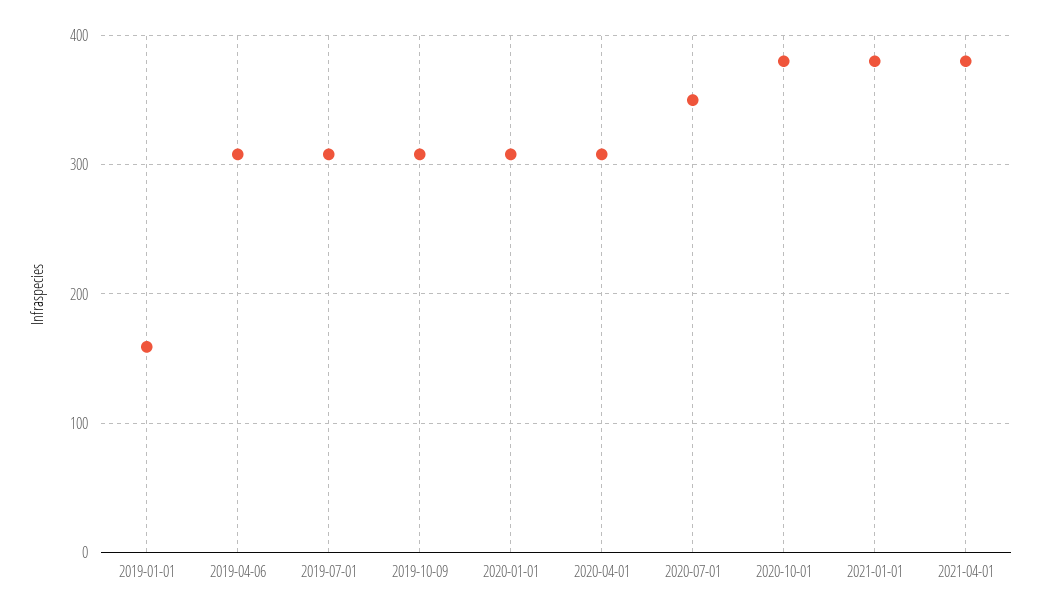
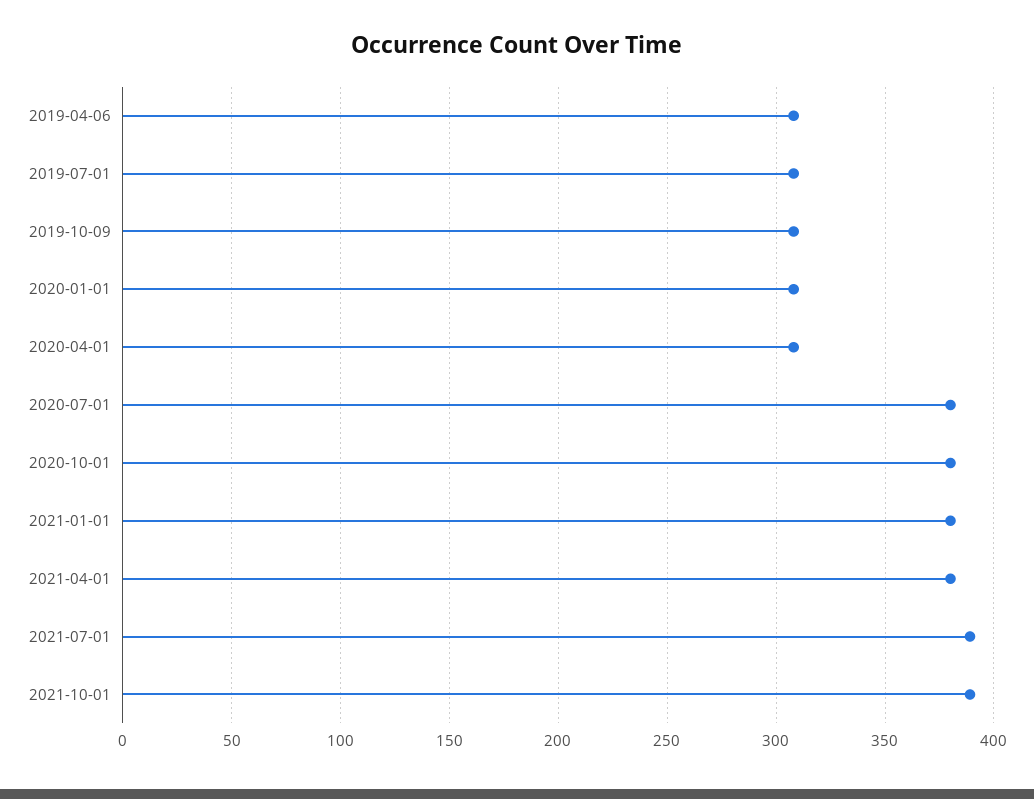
2019-01-01: 160 -> none
2020-07-01: 350 -> 380
2021-07-01: none -> 390
2021-10-01: none -> 390

